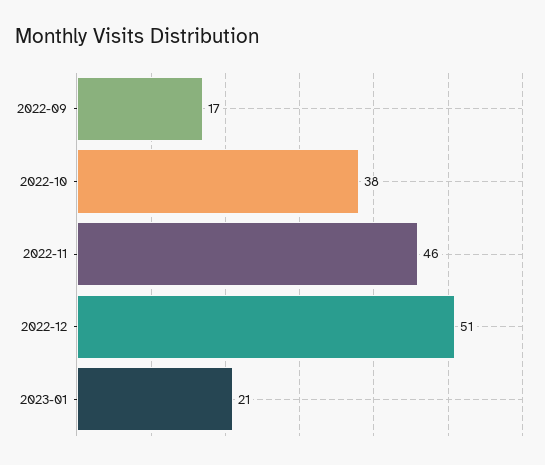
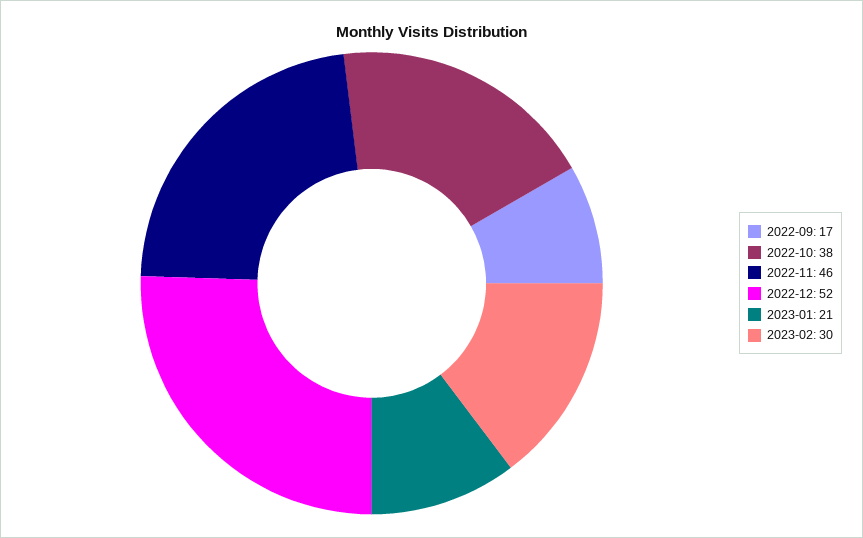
2022-12: 51 -> 52
2023-02: none -> 30

